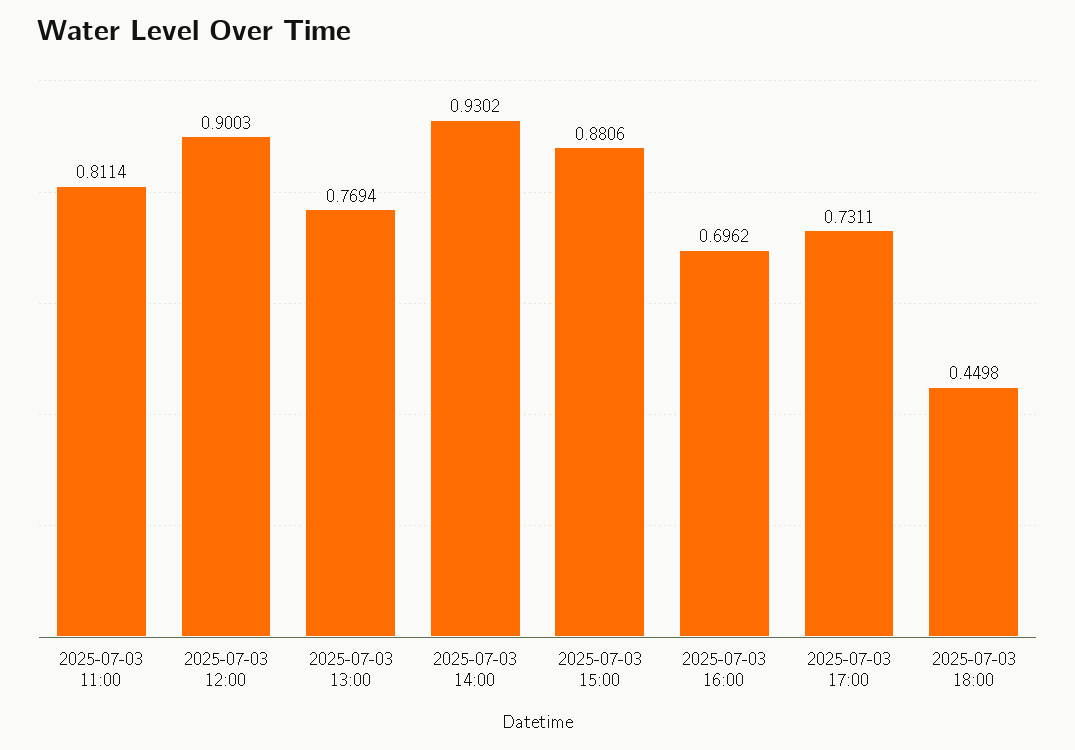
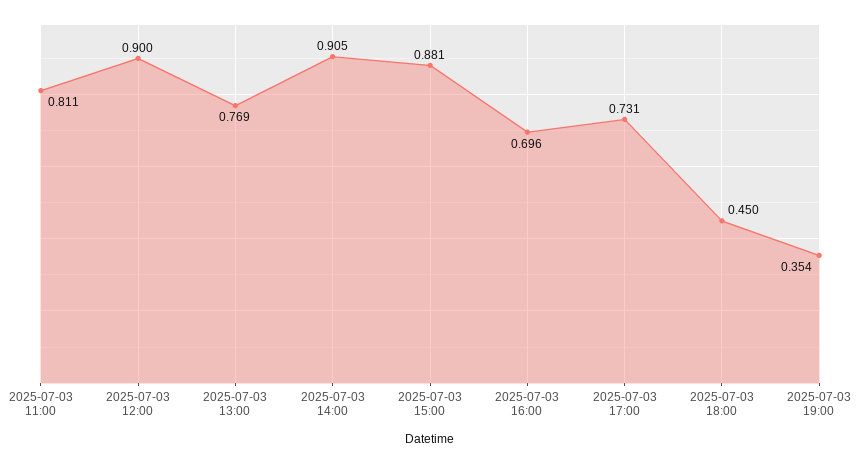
2025-07-03 14:00: 0.9302 -> 0.905
2025-07-03 19:00: none -> 0.354

